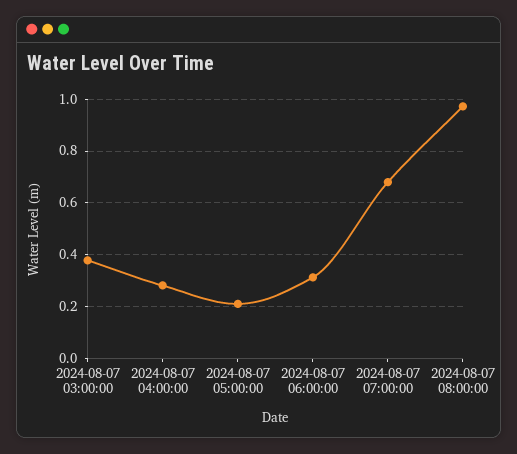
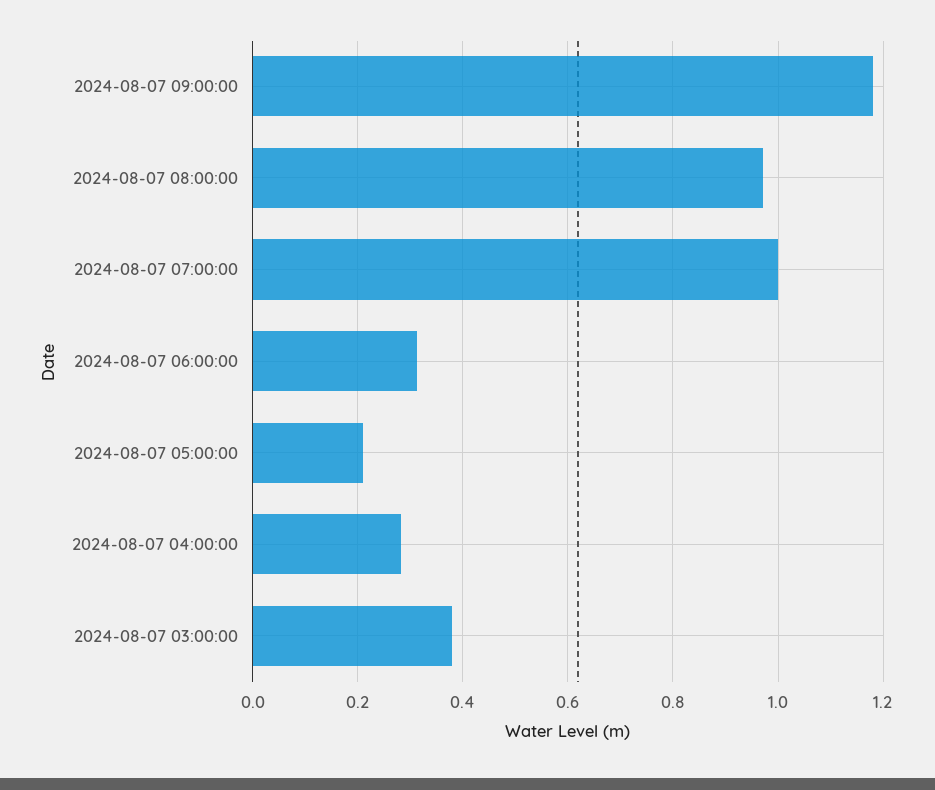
2024-08-07 07:00:00: 0.675 -> 1
2024-08-07 09:00:00: none -> 1.18

